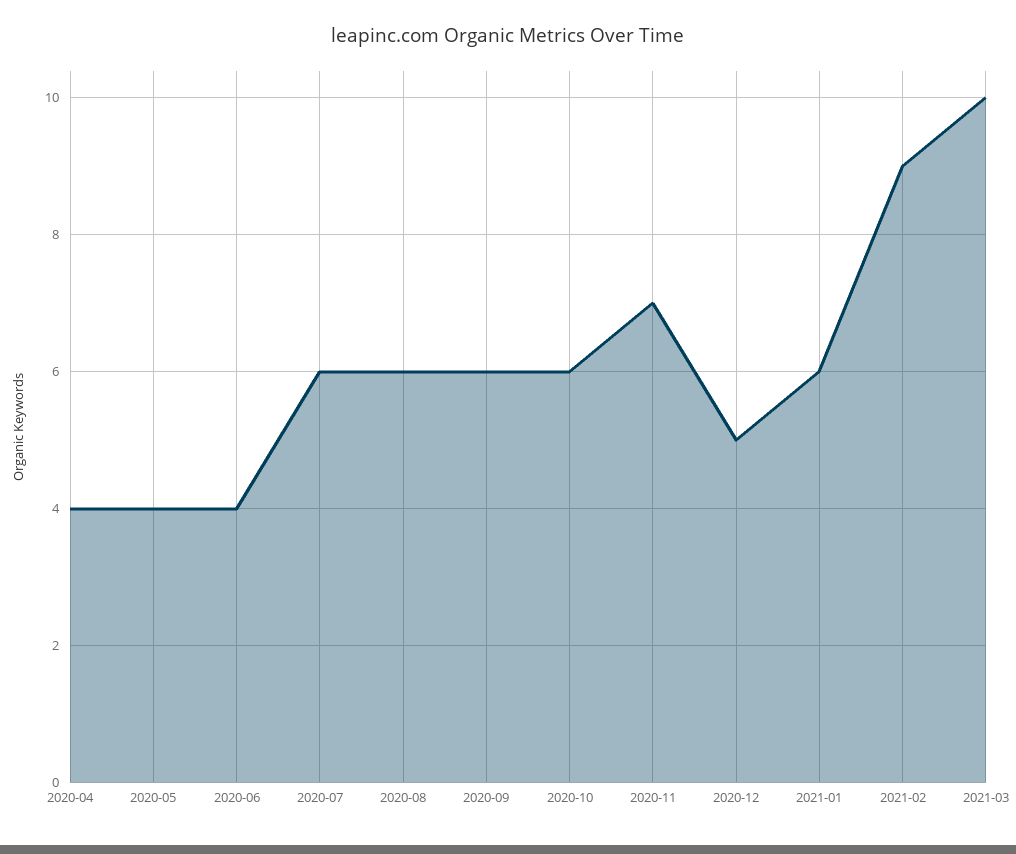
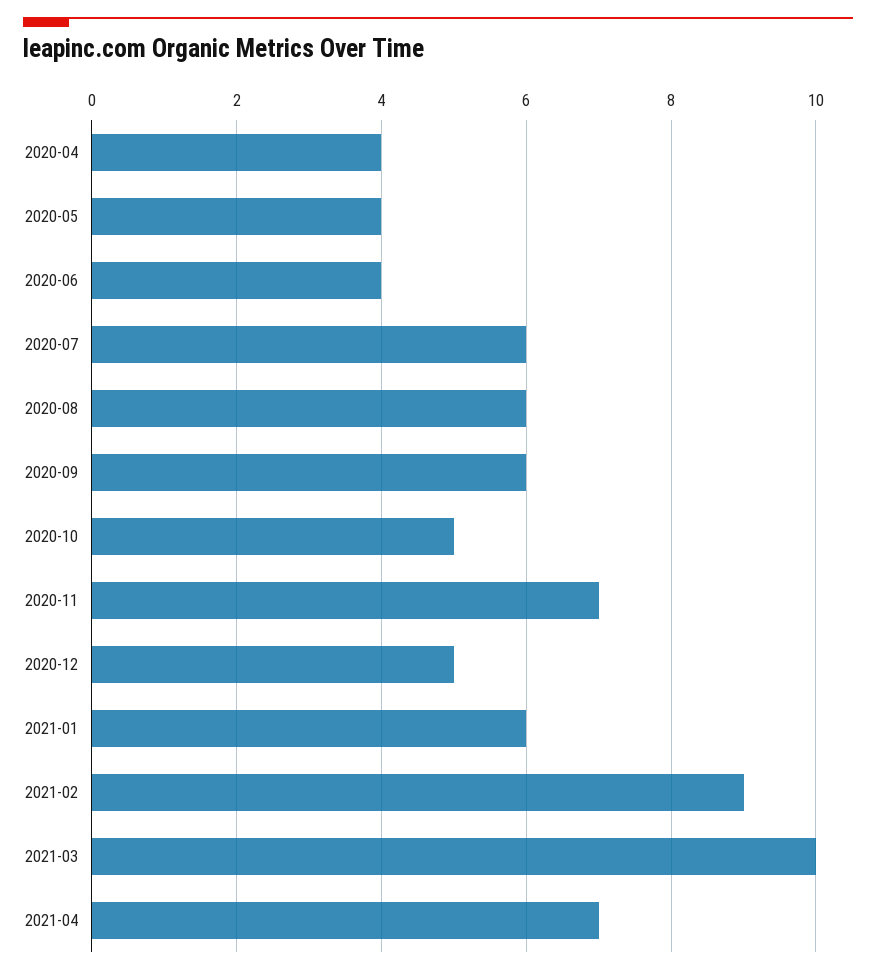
2020-10: 6 -> 5
2021-04: none -> 7

